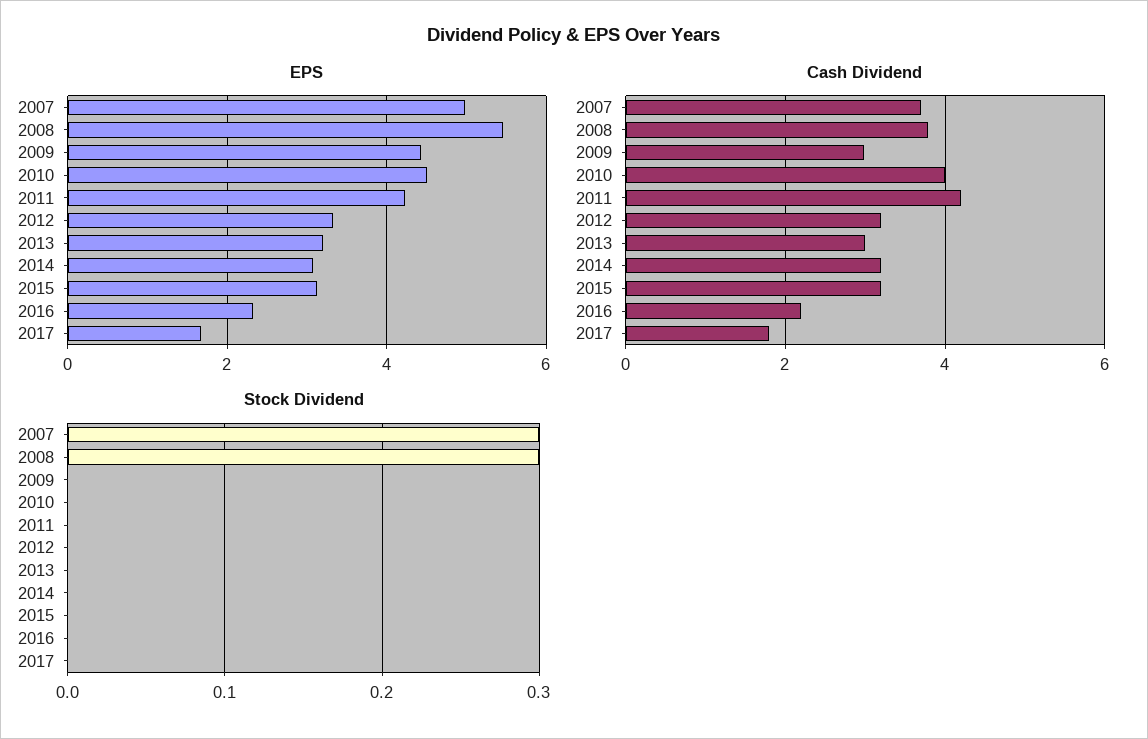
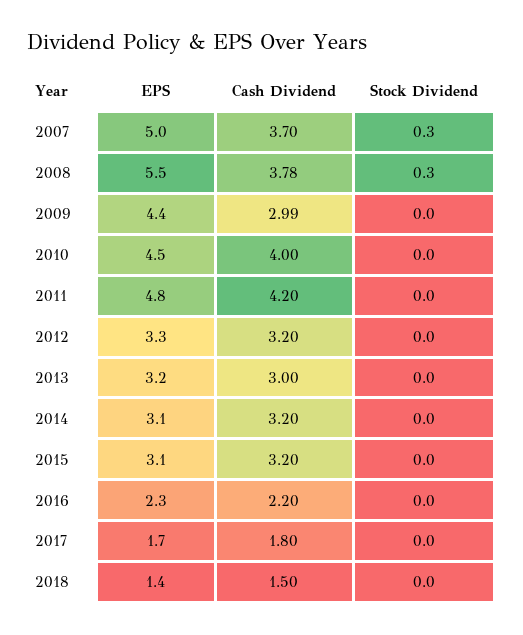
EPS, 2011: 4.2 -> 4.8
EPS, 2018: none -> 1.4
Cash Dividend, 2018: none -> 1.5
Stock Dividend, 2018: none -> 0

